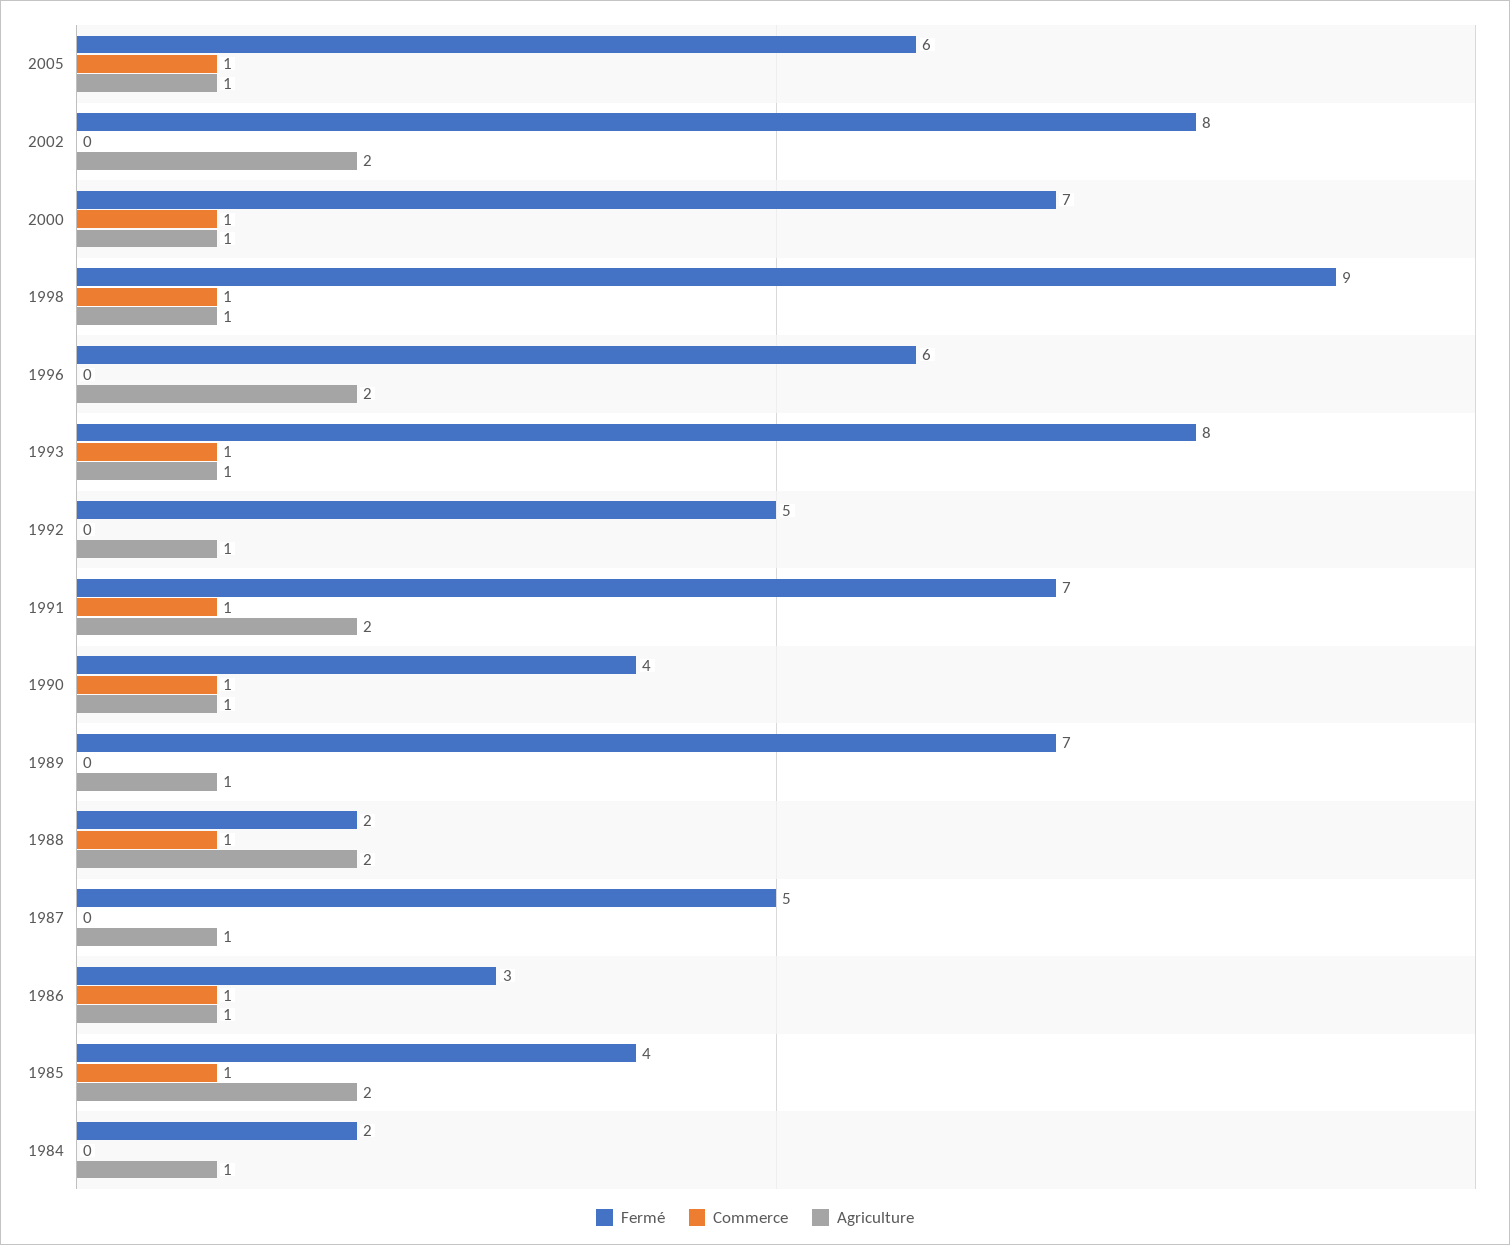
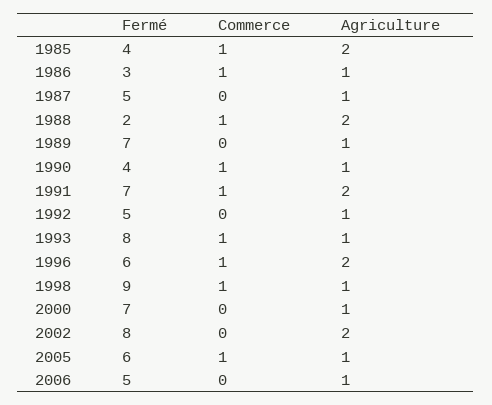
Commerce, 2000: 1 -> 0
Commerce, 1996: 0 -> 1
Fermé, 1984: 2 -> none
Commerce, 1984: 0 -> none
Agriculture, 1984: 1 -> none
Fermé, 2006: none -> 5
Commerce, 2006: none -> 0
Agriculture, 2006: none -> 1

